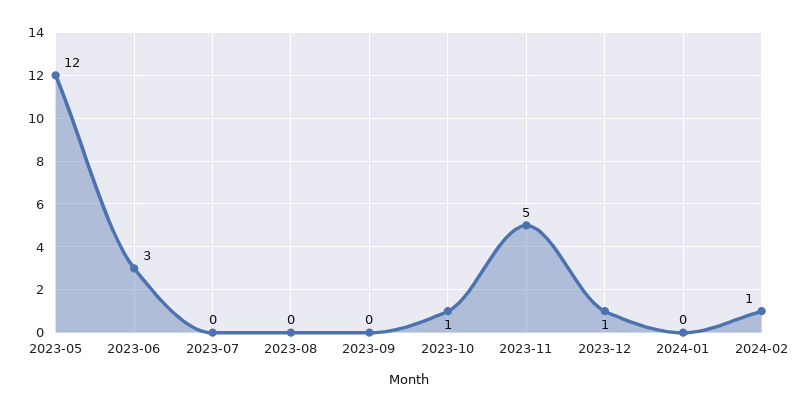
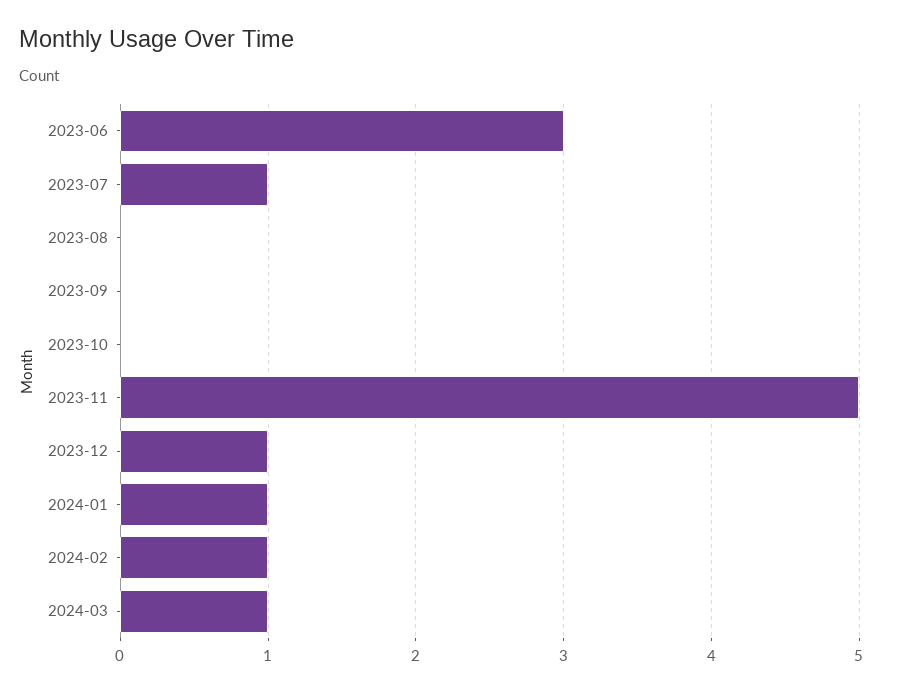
2023-05: 12 -> none
2023-07: 0 -> 1
2023-10: 1 -> 0
2024-01: 0 -> 1
2024-03: none -> 1

